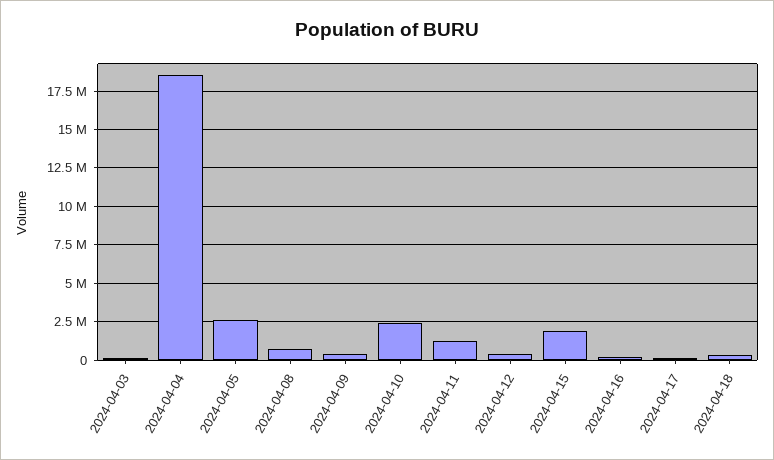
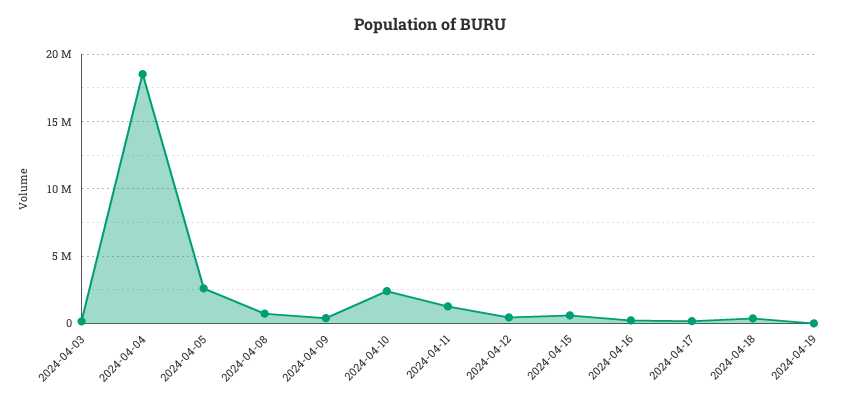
2024-04-15: 2000000 -> 500000
2024-04-19: none -> 0

